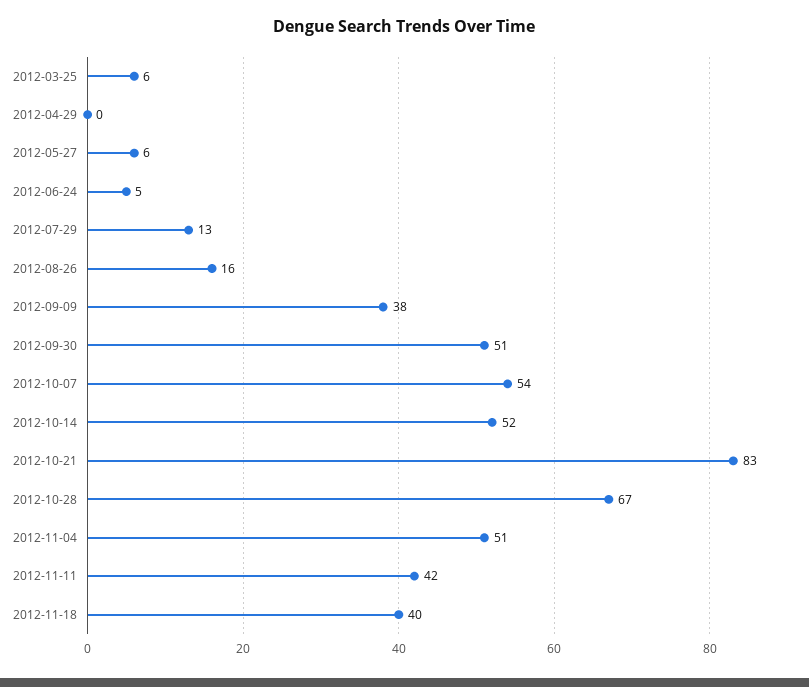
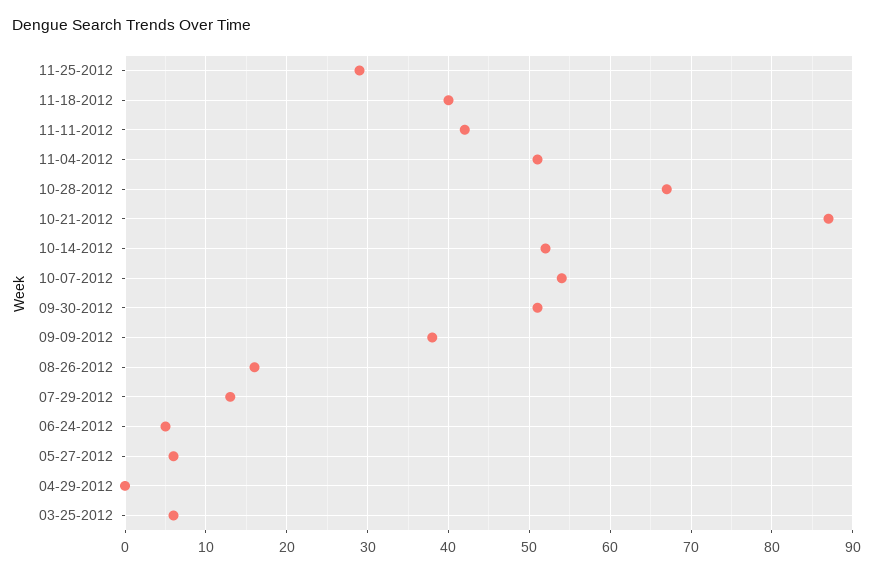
2012-10-21: 83 -> 87
11-25-2012: none -> 29

